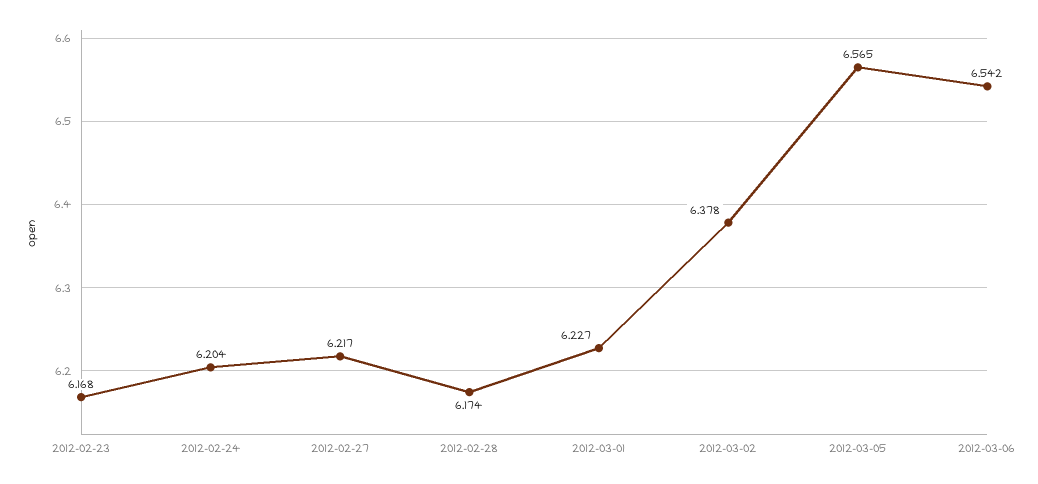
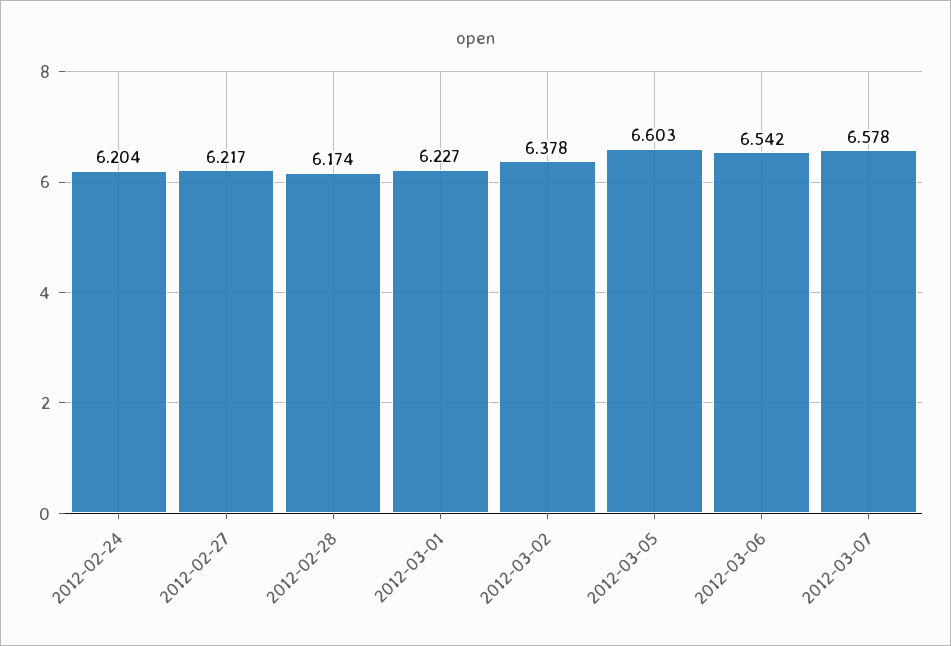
2012-02-23: 6.168 -> none
2012-03-05: 6.565 -> 6.603
2012-03-07: none -> 6.578

